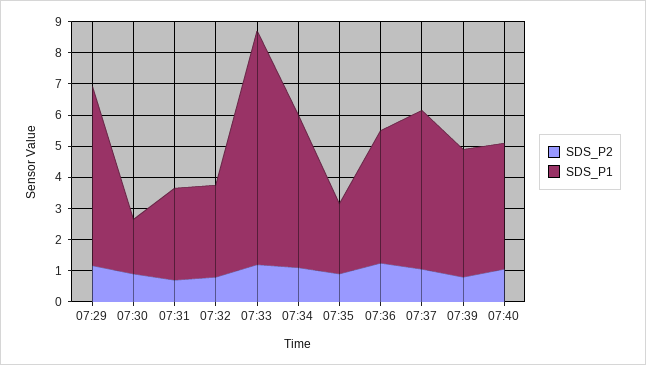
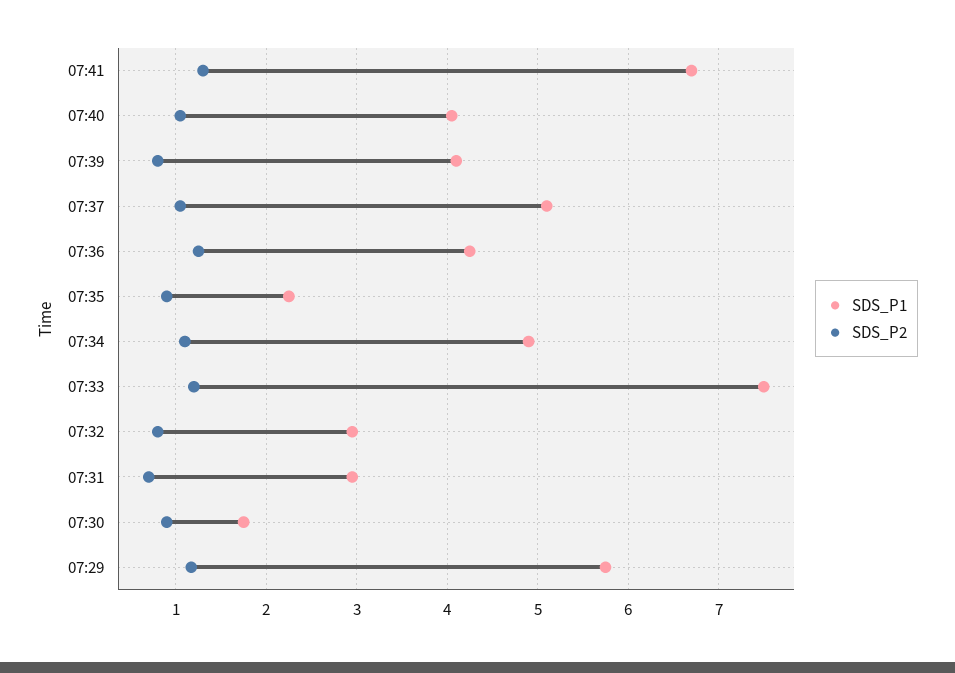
SDS_P1, 07:41: none -> 6.7
SDS_P2, 07:41: none -> 1.3

